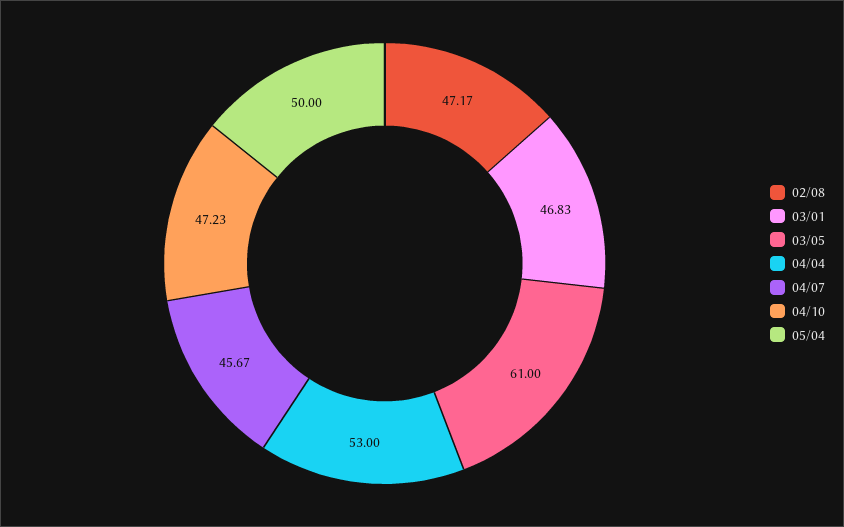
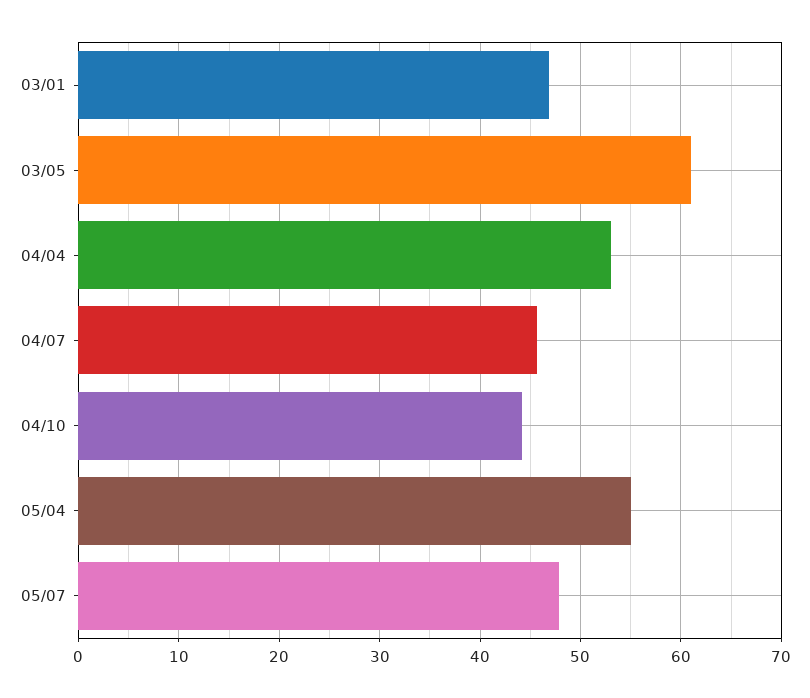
02/08: 47.17 -> none
04/10: 47.23 -> 44
05/04: 50 -> 55
05/07: none -> 48

